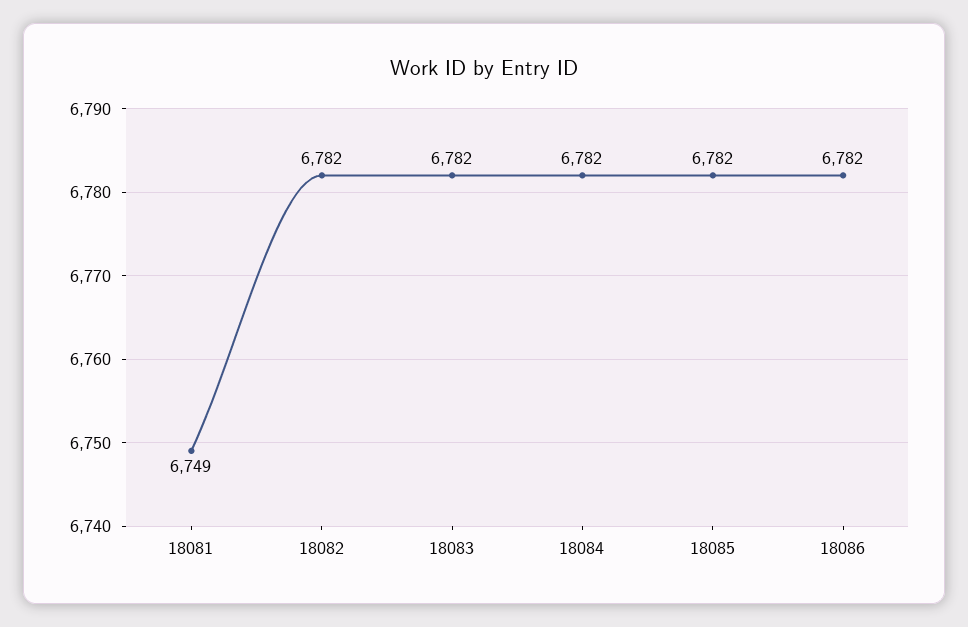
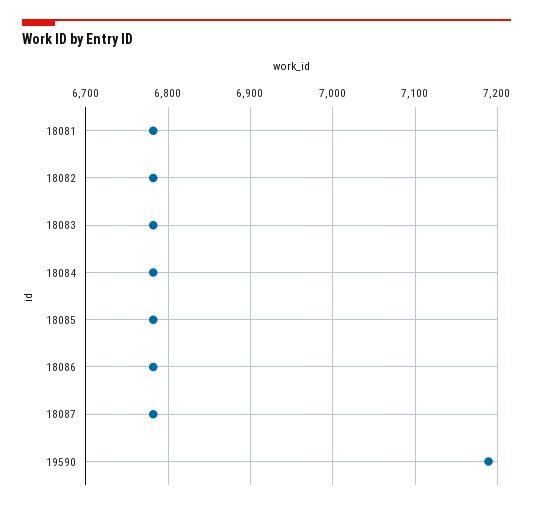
18081: 6749 -> 6780
18087: none -> 6780
19590: none -> 7190

